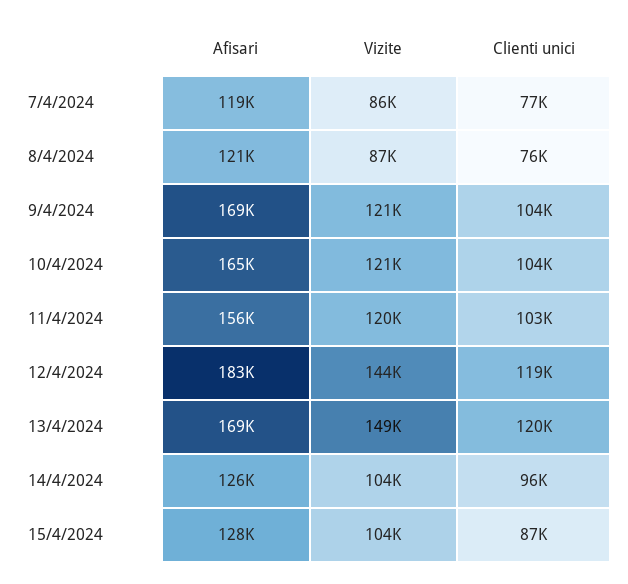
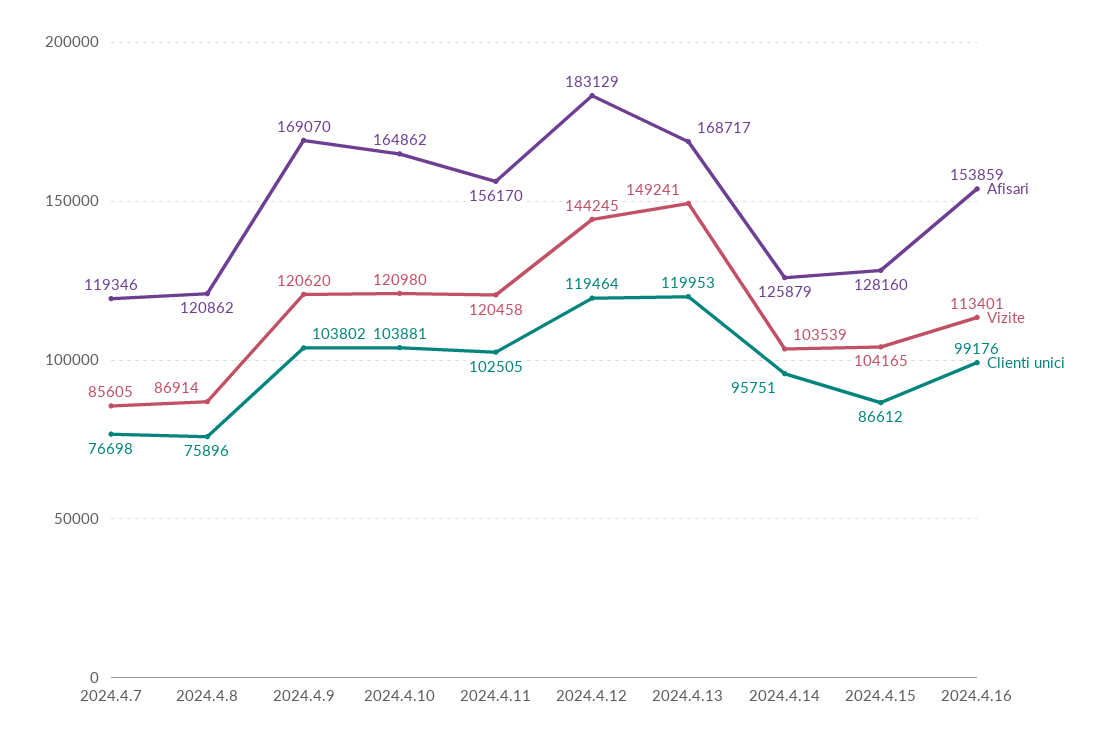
Afisari, 2024.4.16: none -> 153859
Vizite, 2024.4.16: none -> 113401
Clienti unici, 2024.4.16: none -> 99176

